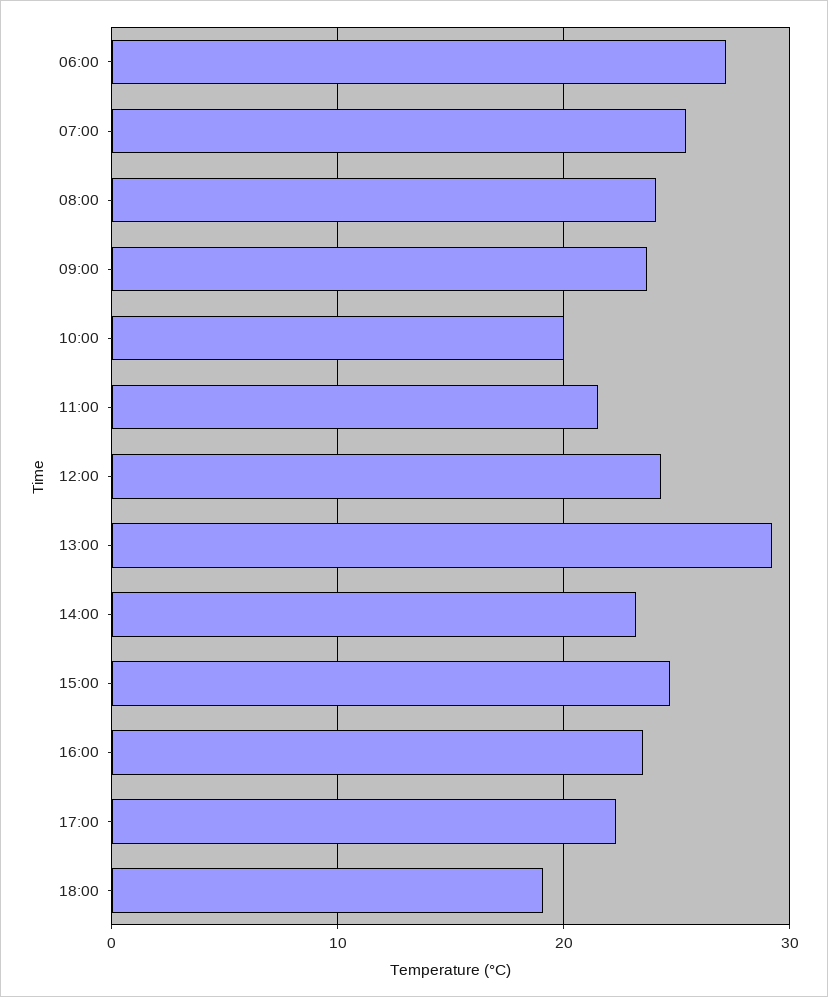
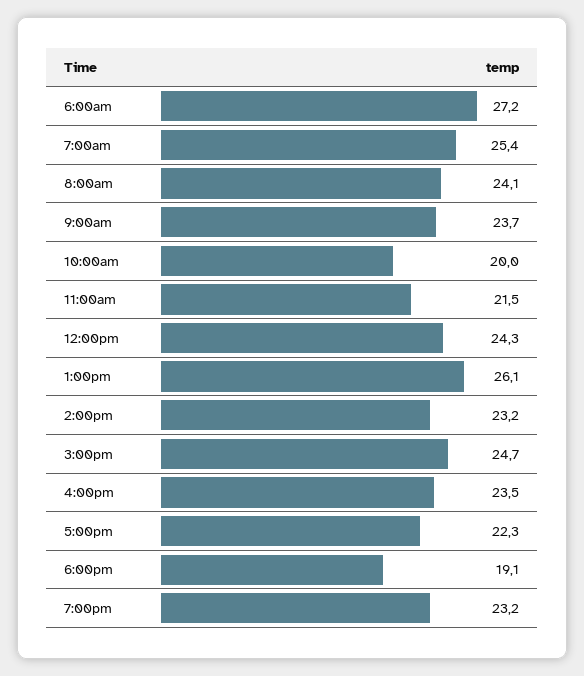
13:00: 29 -> 26.1
7:00pm: none -> 23.2

